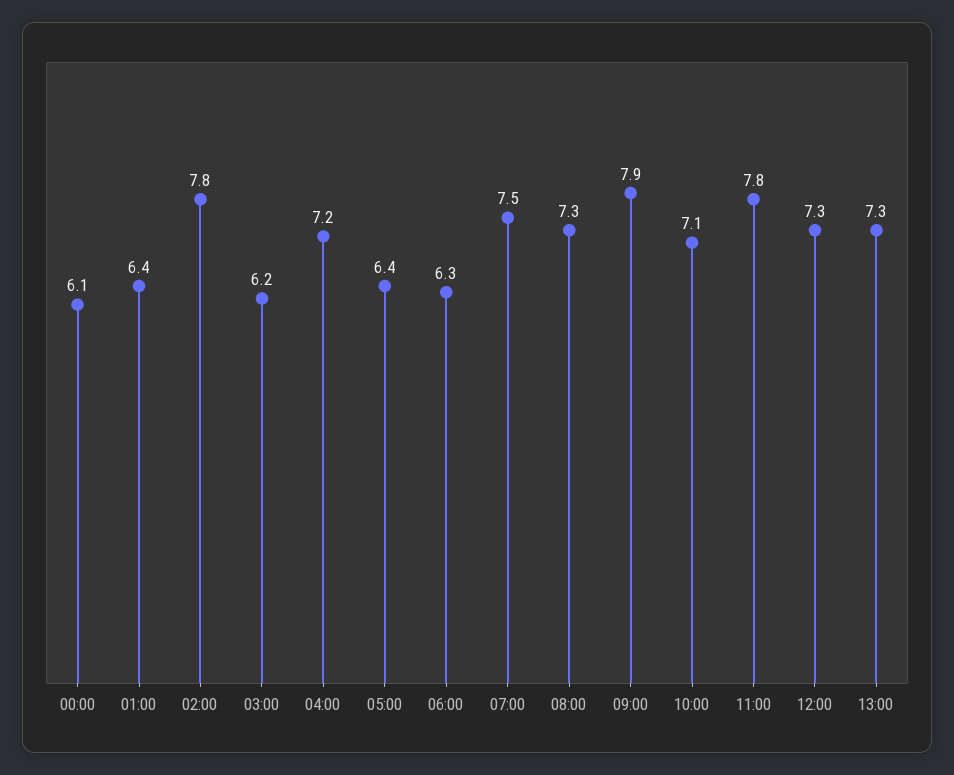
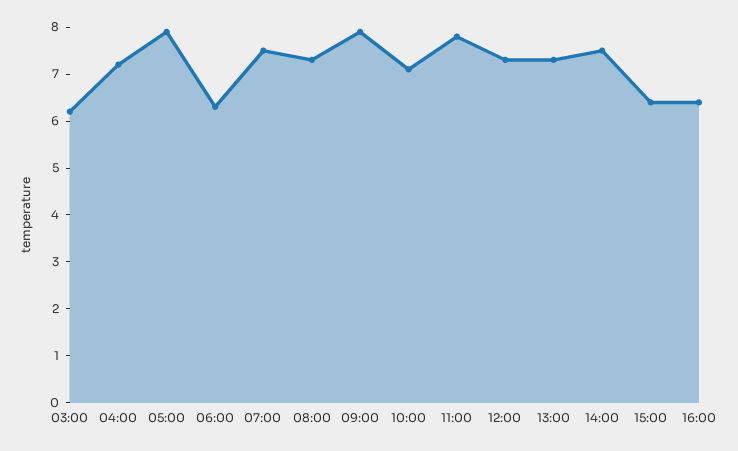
00:00: 6.1 -> none
01:00: 6.4 -> none
02:00: 7.8 -> none
05:00: 6.4 -> 8
14:00: none -> 7.5
15:00: none -> 6.5
16:00: none -> 6.5

